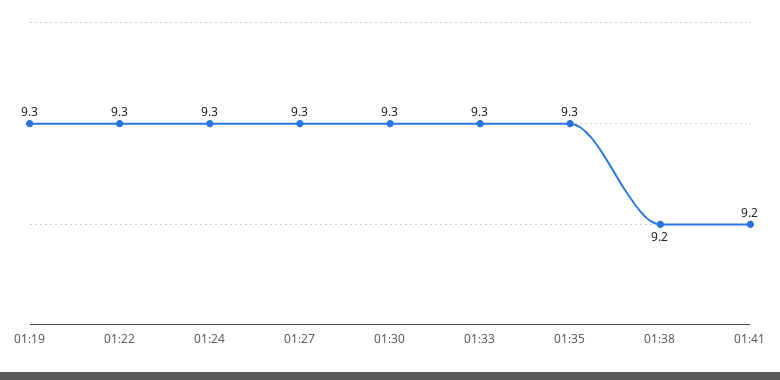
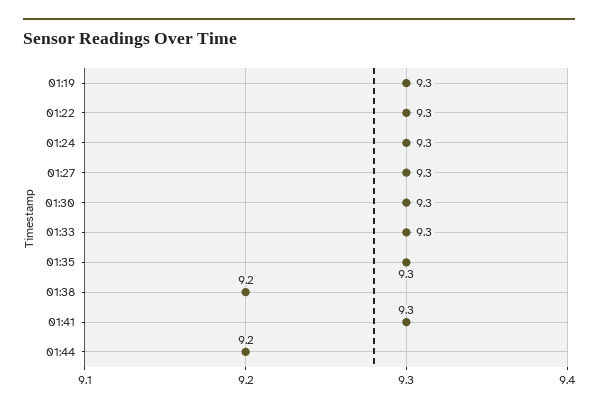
01:41: 9.2 -> 9.3
01:44: none -> 9.2

